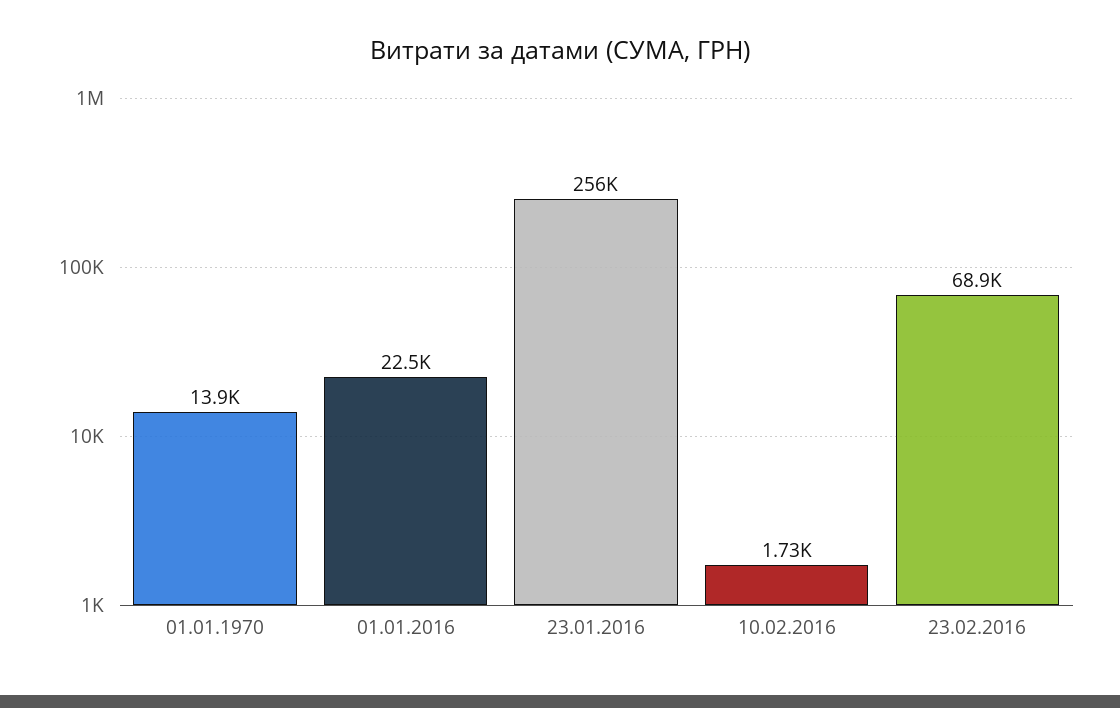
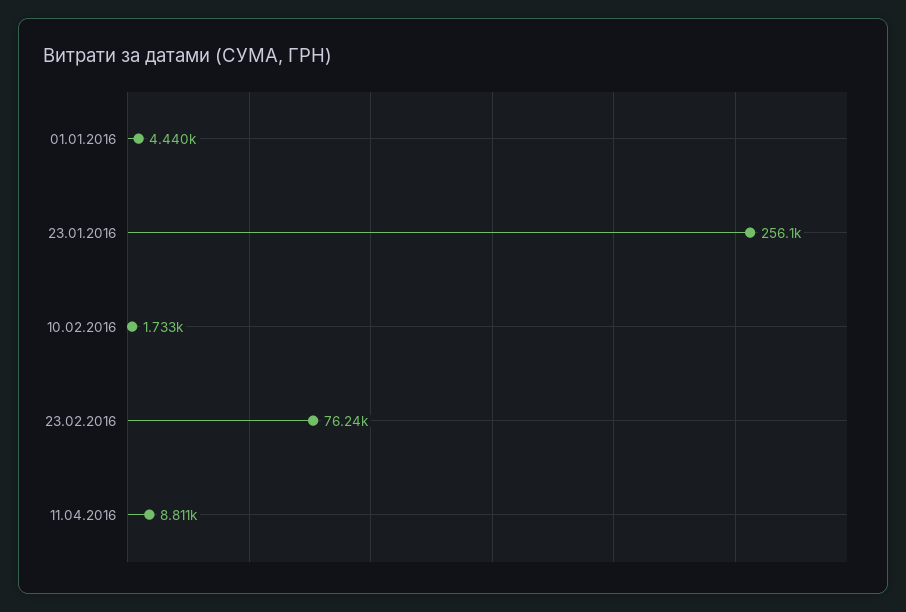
01.01.1970: 13900 -> none
01.01.2016: 22500 -> 4440
23.02.2016: 68900 -> 76240
11.04.2016: none -> 8811

